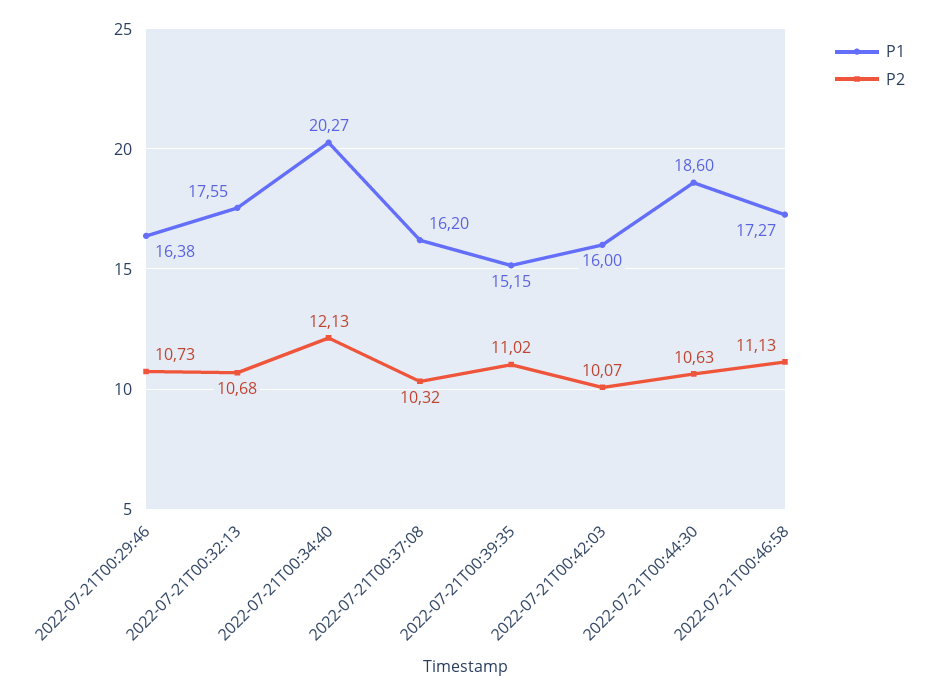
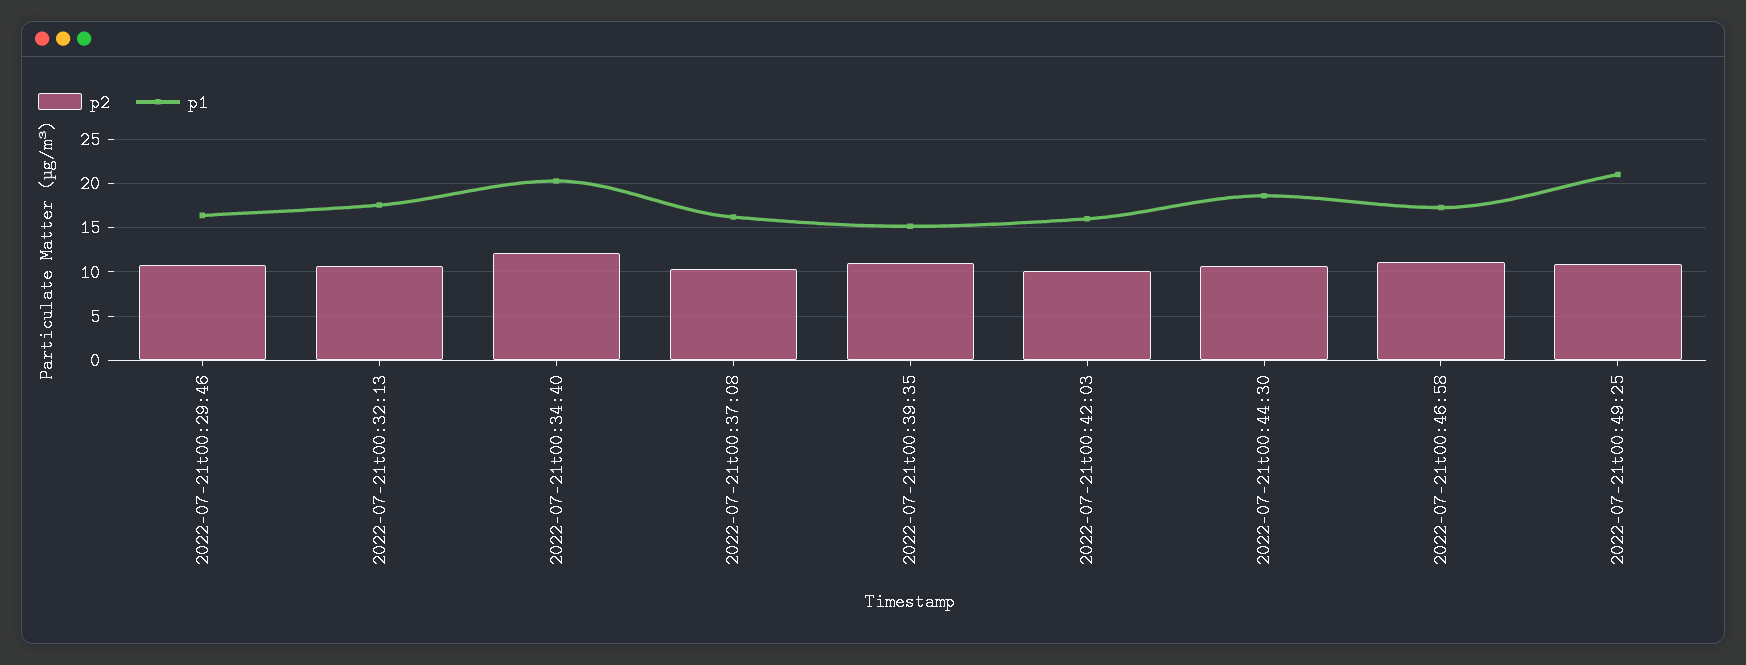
P2, 2022-07-21t00:49:25: none -> 11
P1, 2022-07-21t00:49:25: none -> 21

